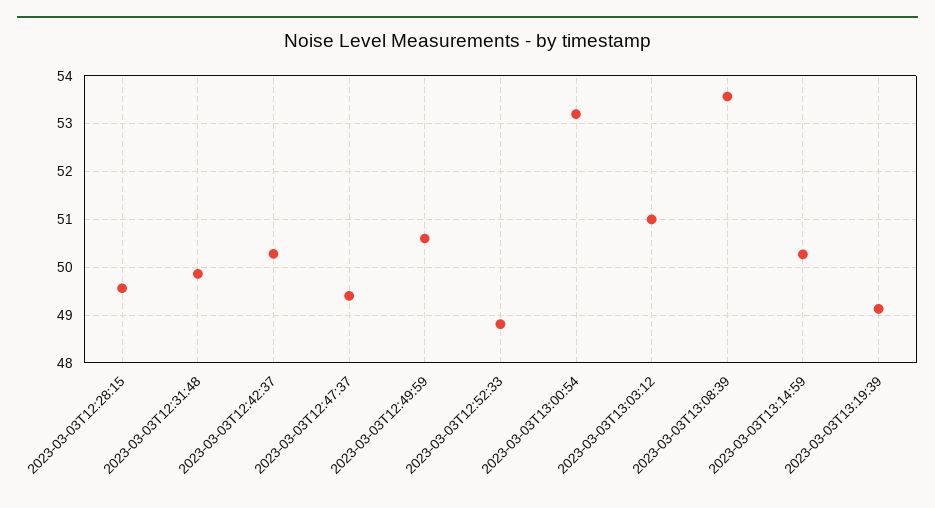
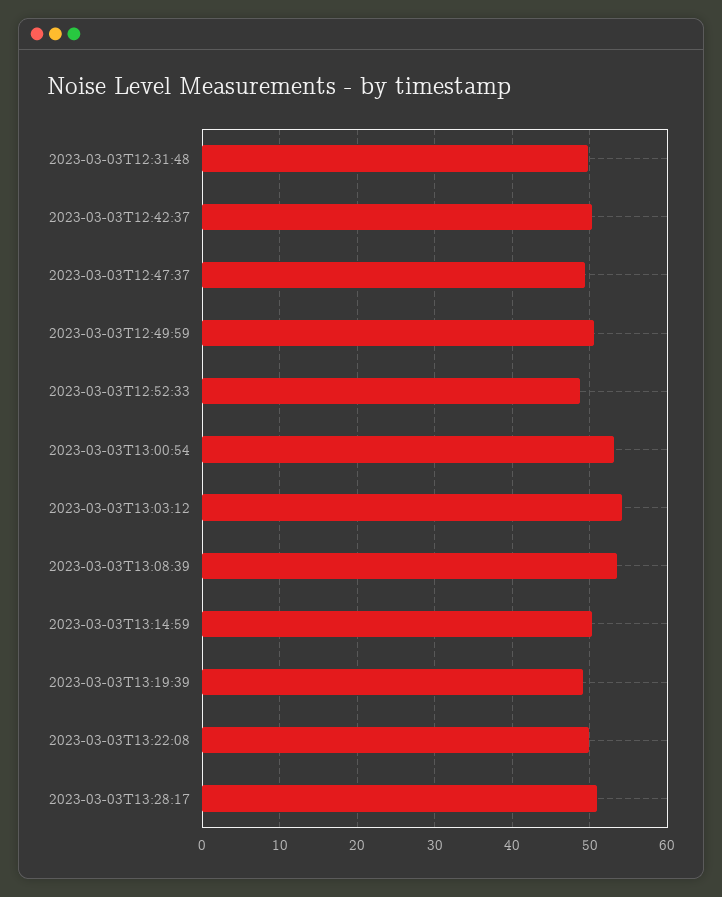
2023-03-03T12:28:15: 49.6 -> none
2023-03-03T13:03:12: 51 -> 54
2023-03-03T13:22:08: none -> 50
2023-03-03T13:28:17: none -> 51

